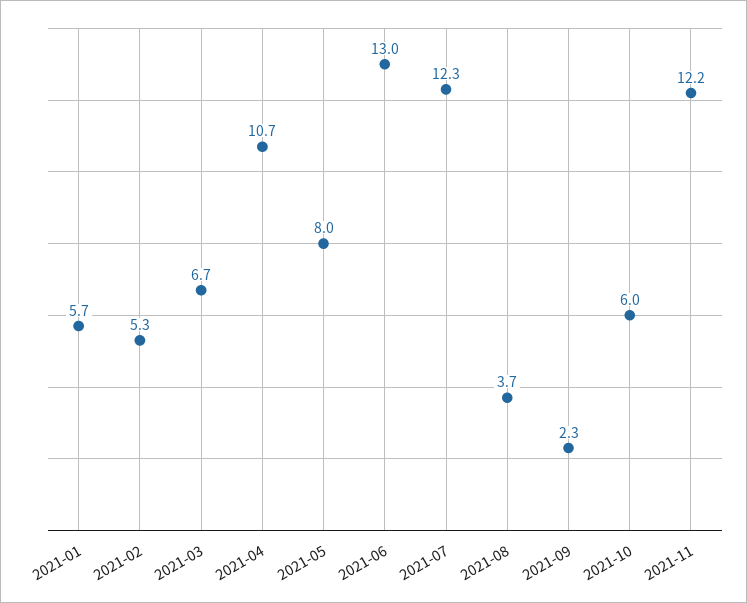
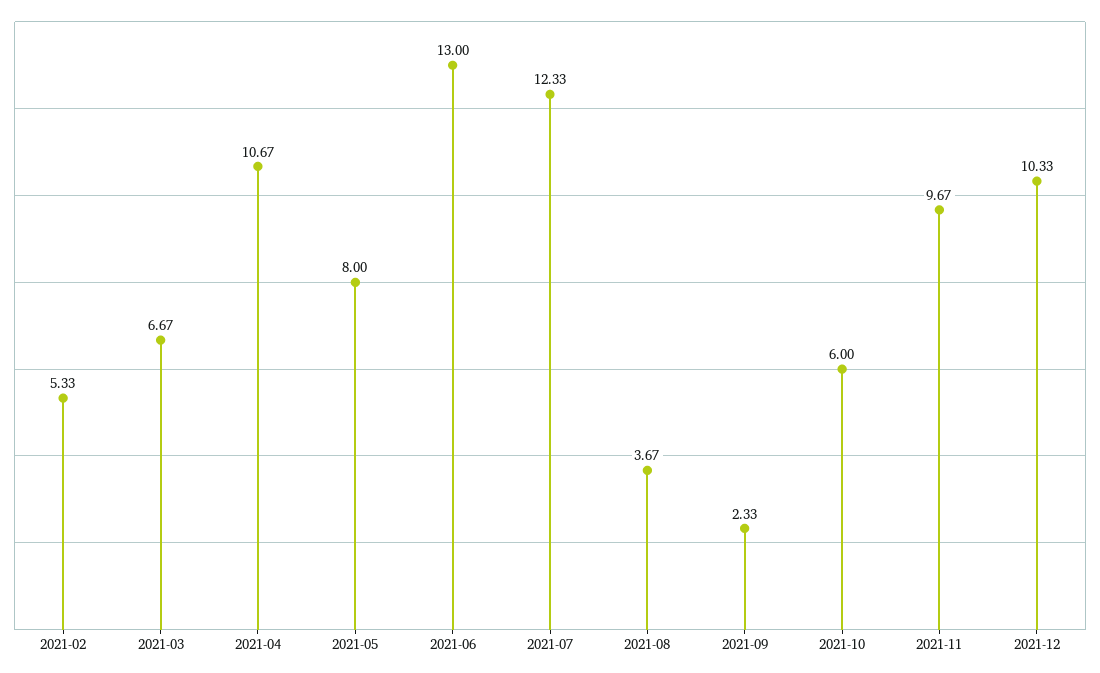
2021-01: 5.7 -> none
2021-11: 12.2 -> 9.67
2021-12: none -> 10.33

